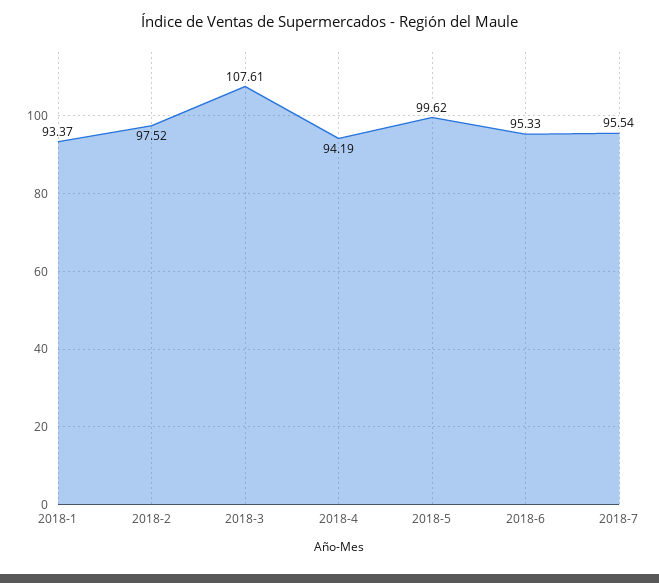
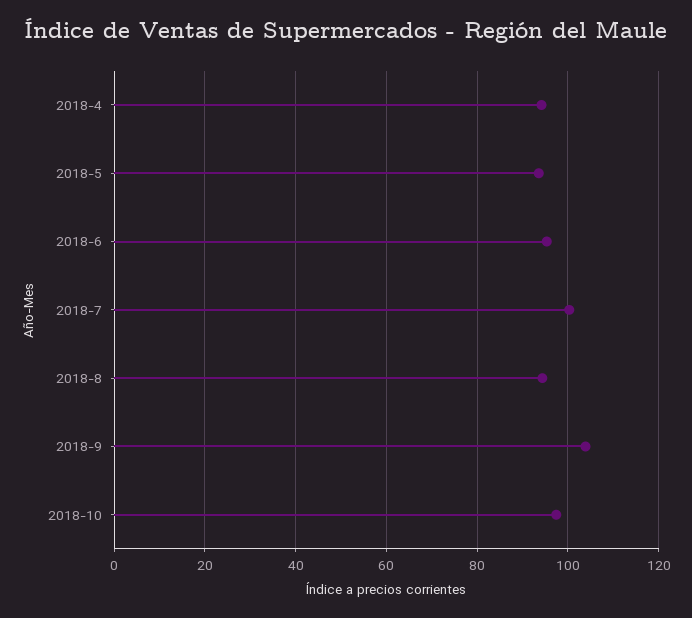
2018-1: 93.37 -> none
2018-2: 97.52 -> none
2018-3: 107.61 -> none
2018-5: 99.62 -> 94
2018-7: 95.54 -> 100
2018-8: none -> 94
2018-9: none -> 104
2018-10: none -> 98

